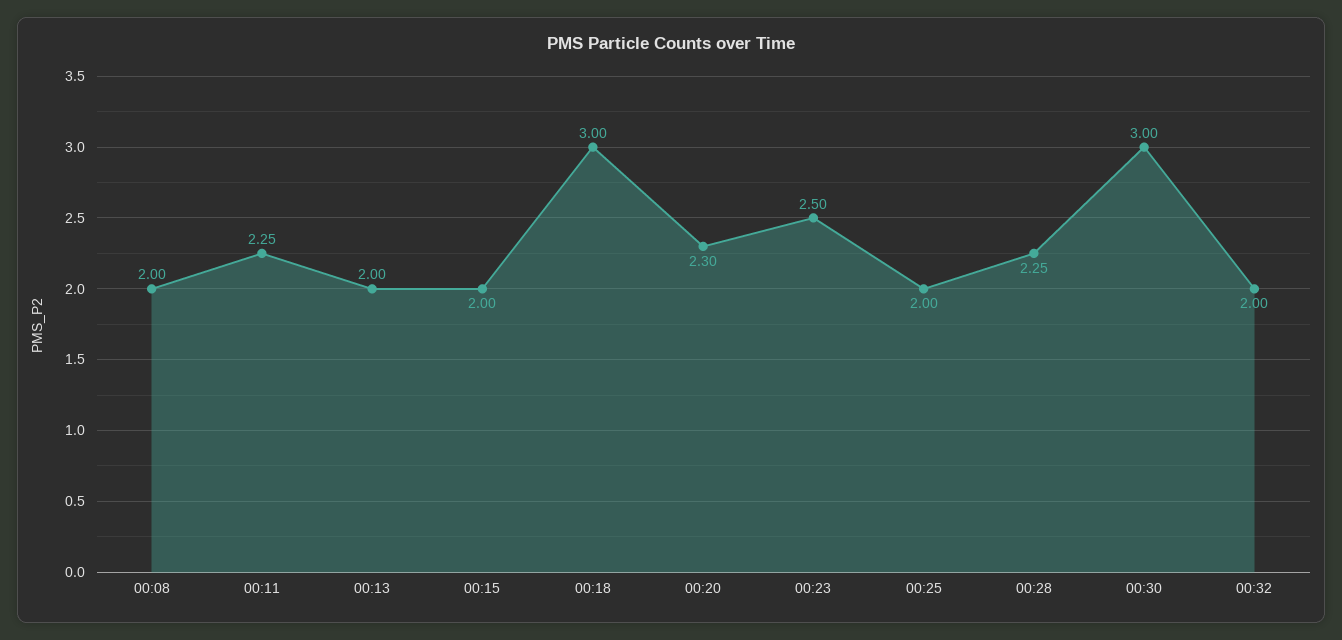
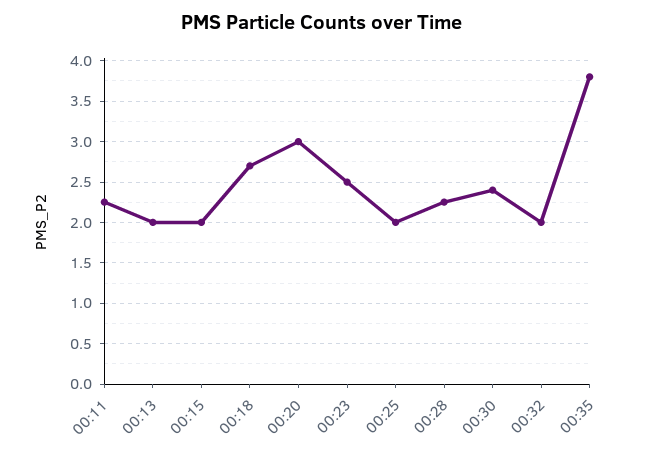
00:08: 2 -> none
00:18: 3 -> 2.7
00:20: 2.3 -> 3
00:30: 3 -> 2.4
00:35: none -> 3.8

